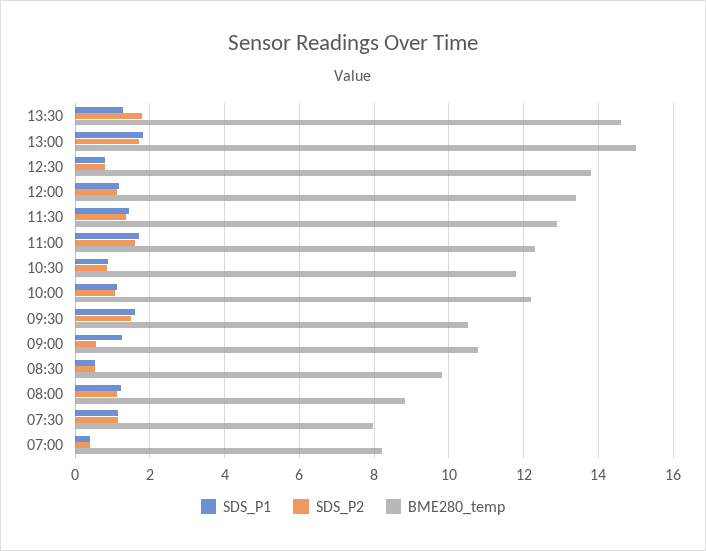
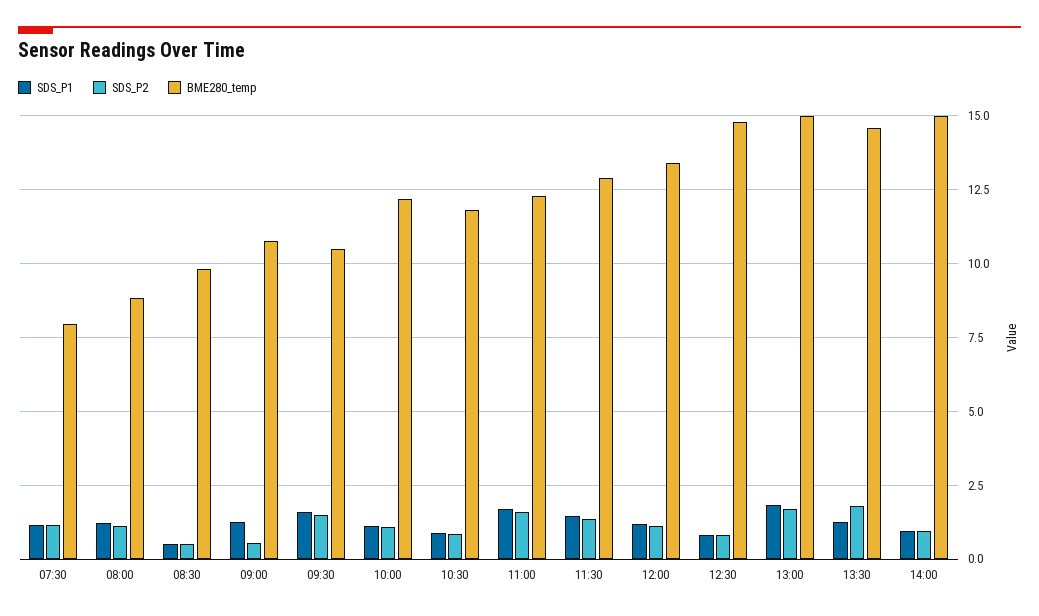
BME280_temp, 12:30: 13.8 -> 14.75
SDS_P1, 07:00: 0.4 -> none
SDS_P2, 07:00: 0.4 -> none
BME280_temp, 07:00: 8.2 -> none
SDS_P1, 14:00: none -> 1
SDS_P2, 14:00: none -> 1
BME280_temp, 14:00: none -> 15

